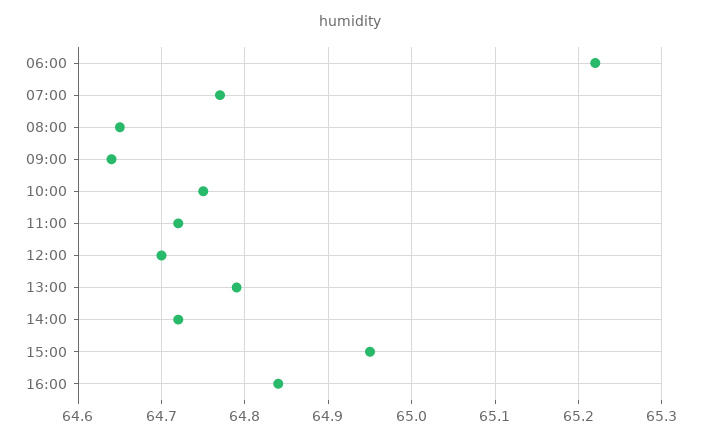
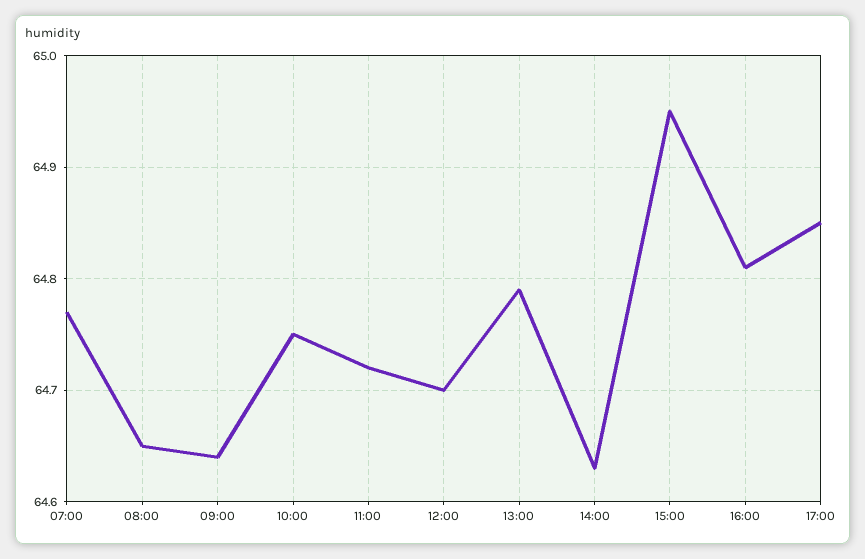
06:00: 65.22 -> none
14:00: 64.72 -> 64.63
16:00: 64.84 -> 64.81
17:00: none -> 64.85

